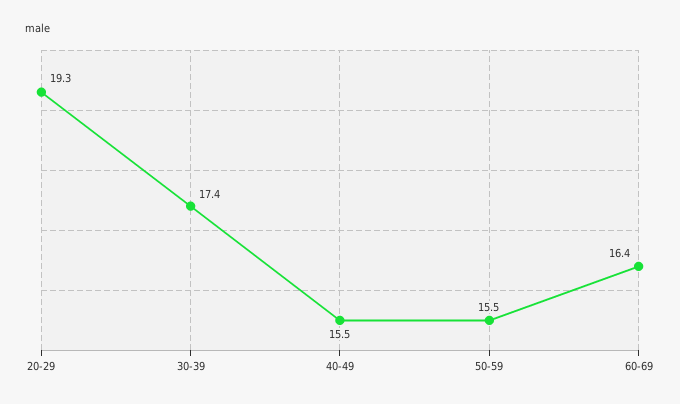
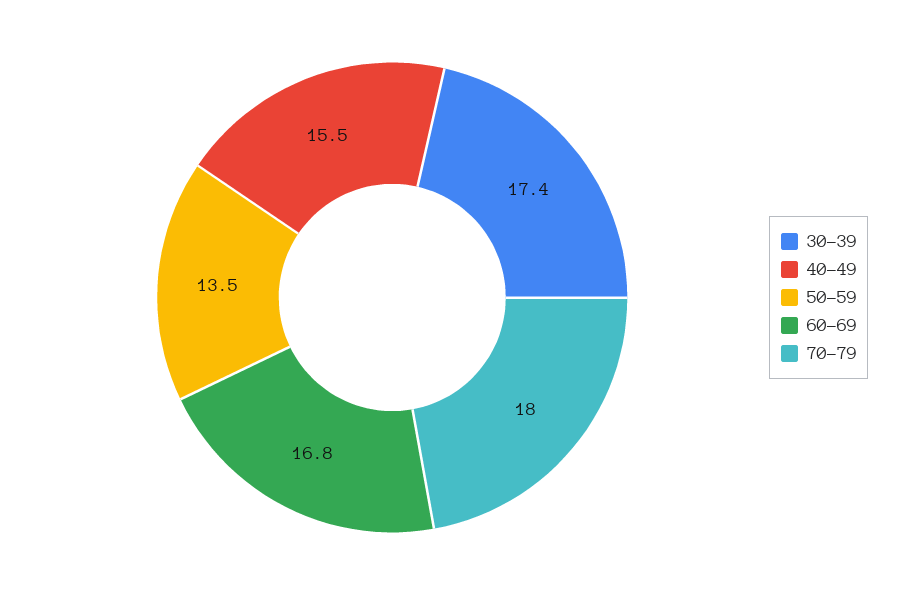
20-29: 19.3 -> none
50-59: 15.5 -> 13.5
60-69: 16.4 -> 16.8
70-79: none -> 18

